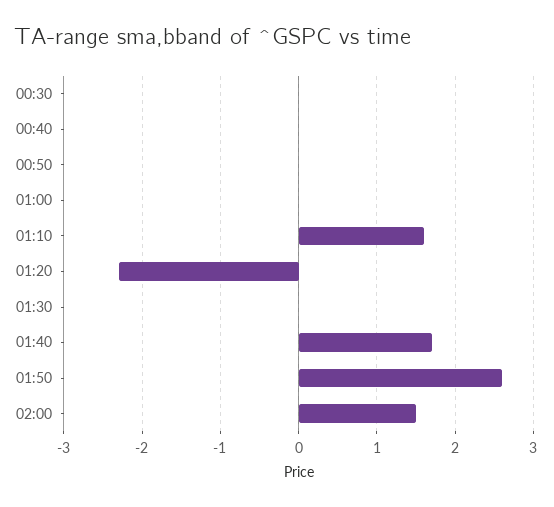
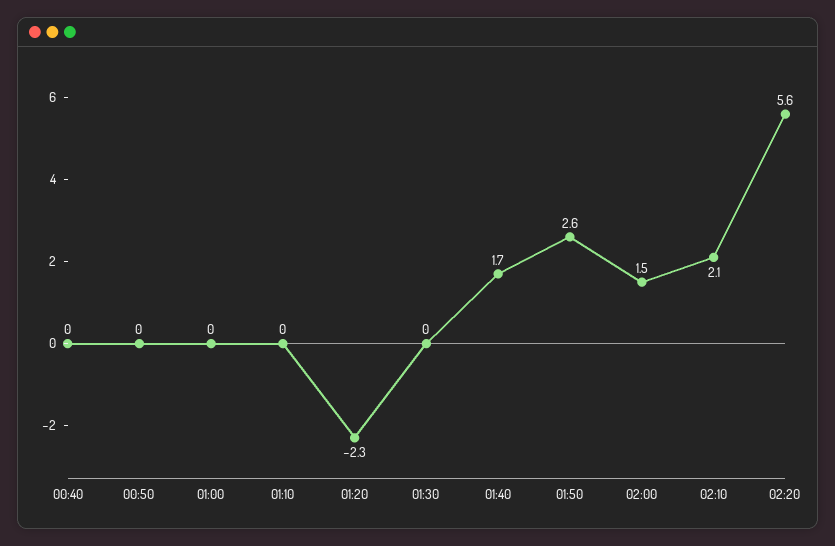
00:30: 0 -> none
01:10: 1.6 -> 0
02:10: none -> 2.1
02:20: none -> 5.6

